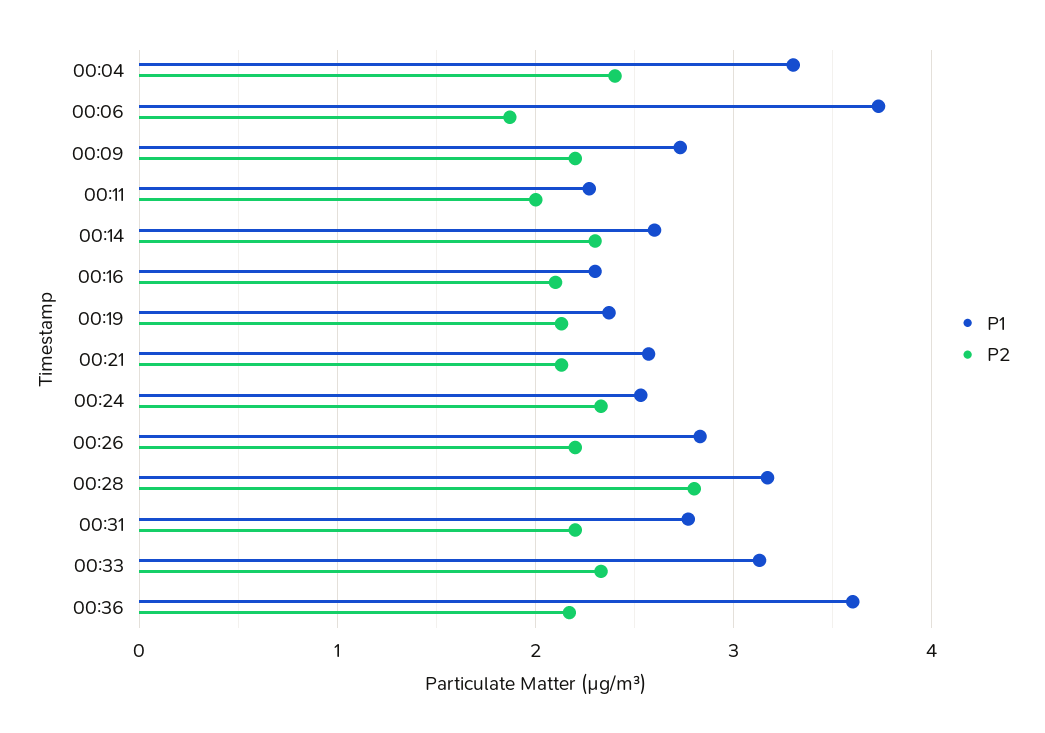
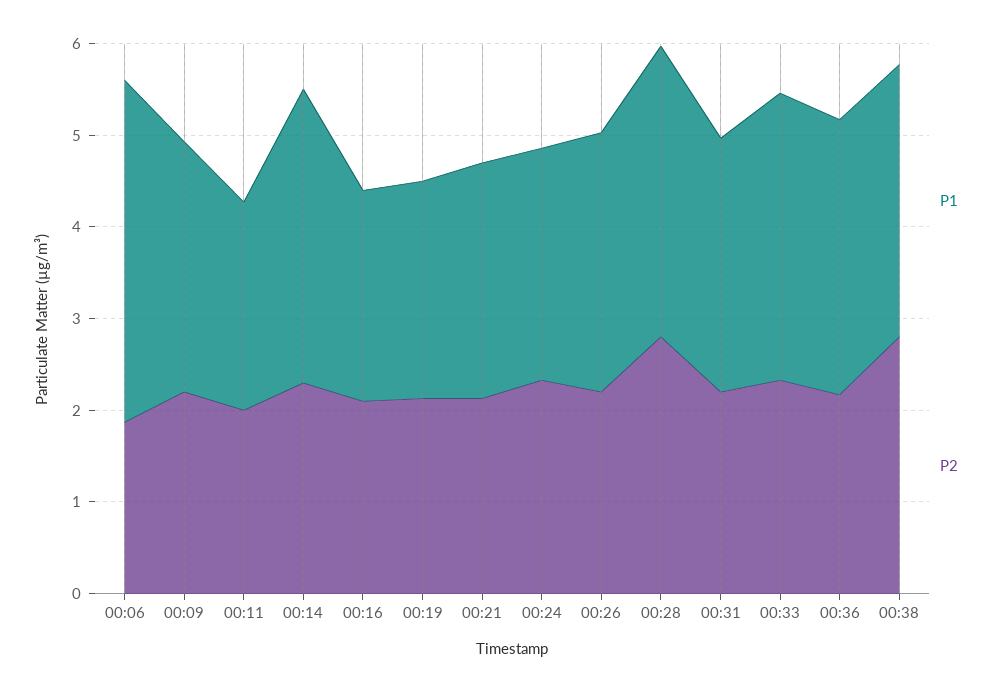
P1, 00:04: 3.3 -> none
P2, 00:04: 2.4 -> none
P1, 00:14: 2.6 -> 3.2
P1, 00:36: 3.6 -> 3
P1, 00:38: none -> 3
P2, 00:38: none -> 2.8

